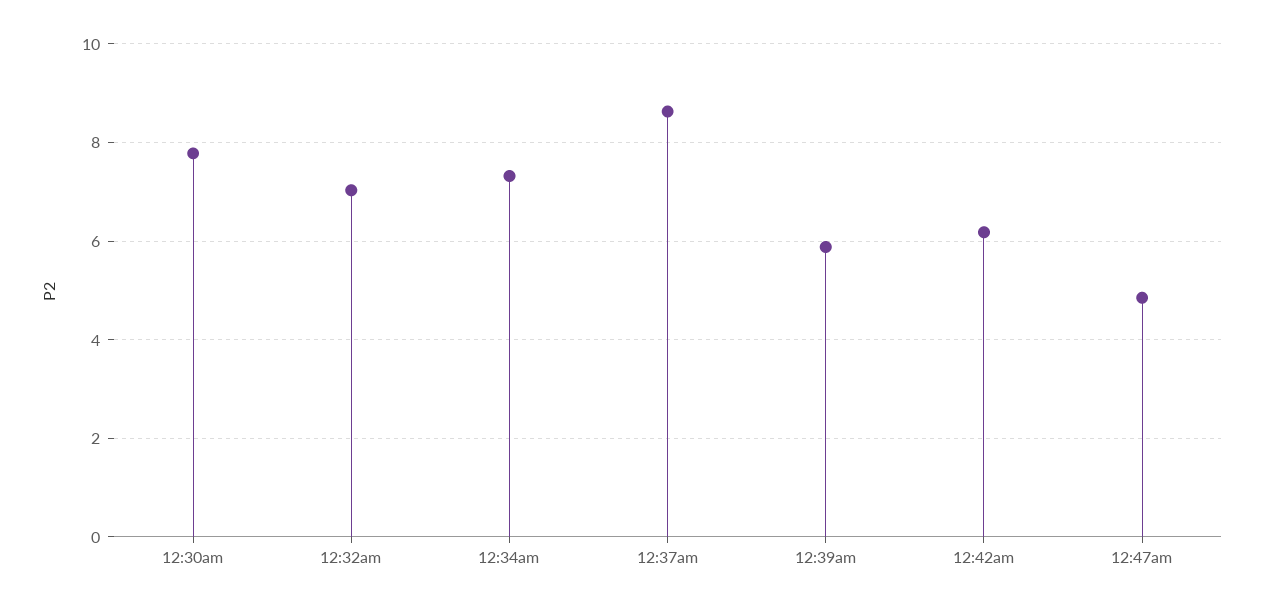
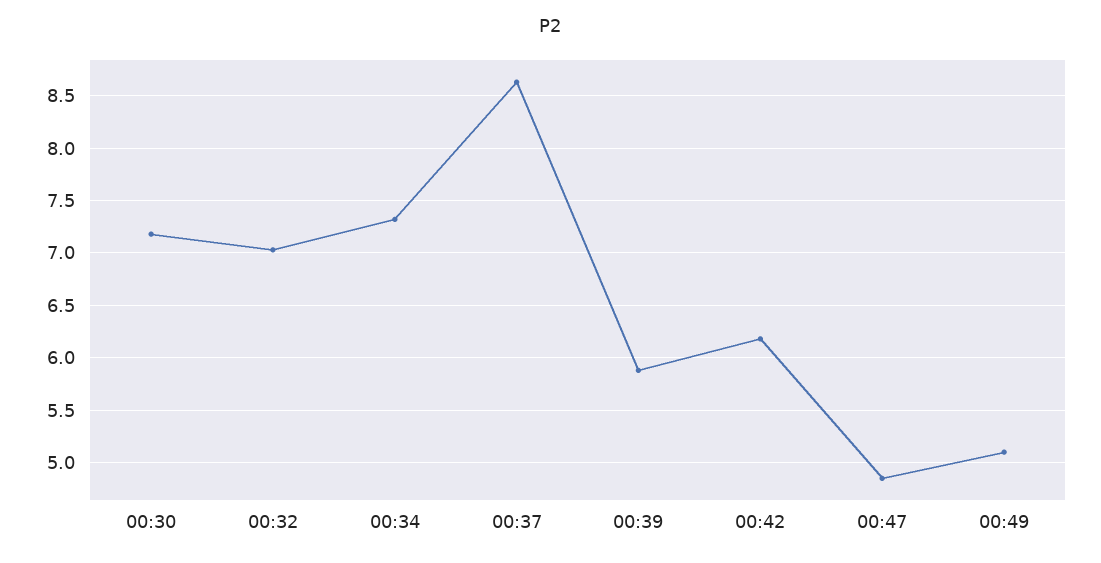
12:30am: 7.8 -> 7.2
00:49: none -> 5.1

